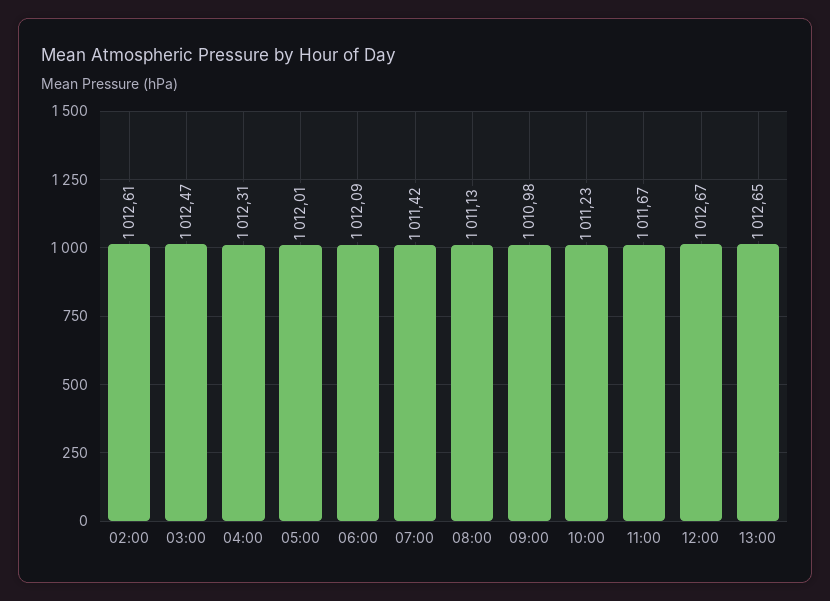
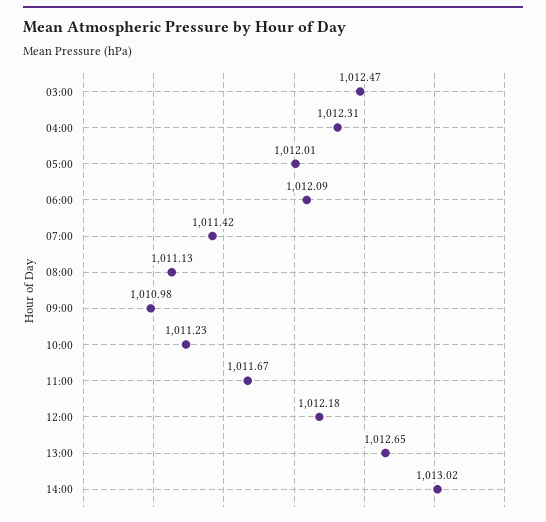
02:00: 1012.61 -> none
12:00: 1012.67 -> 1012.18
14:00: none -> 1013.02

